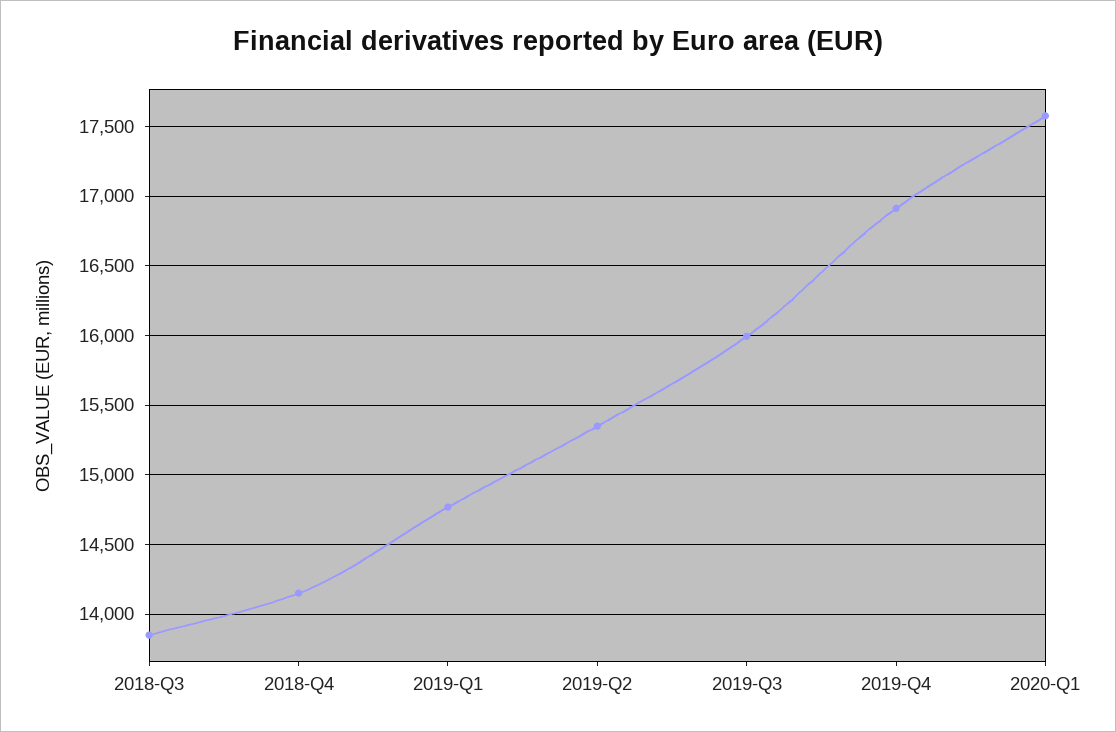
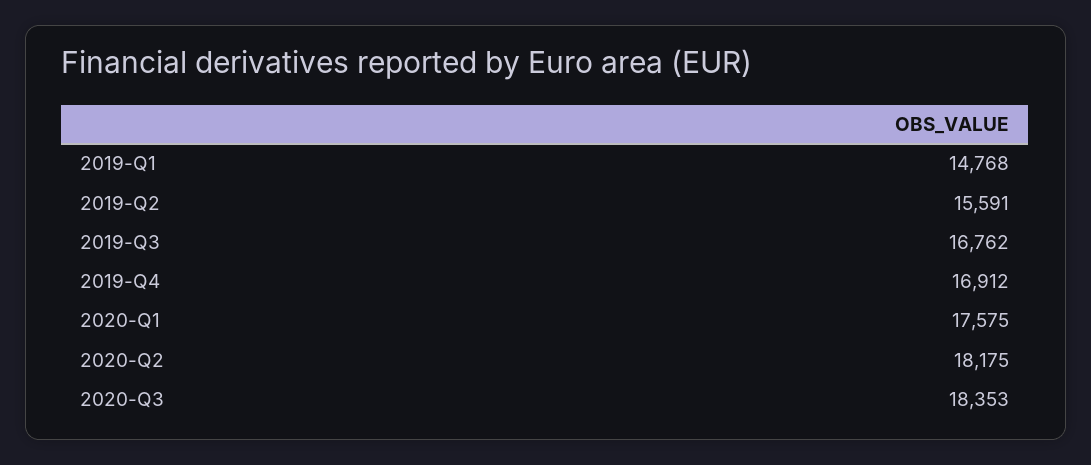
2018-Q3: 13850 -> none
2018-Q4: 14150 -> none
2019-Q2: 15350 -> 15591
2019-Q3: 16000 -> 16762
2020-Q2: none -> 18175
2020-Q3: none -> 18353

